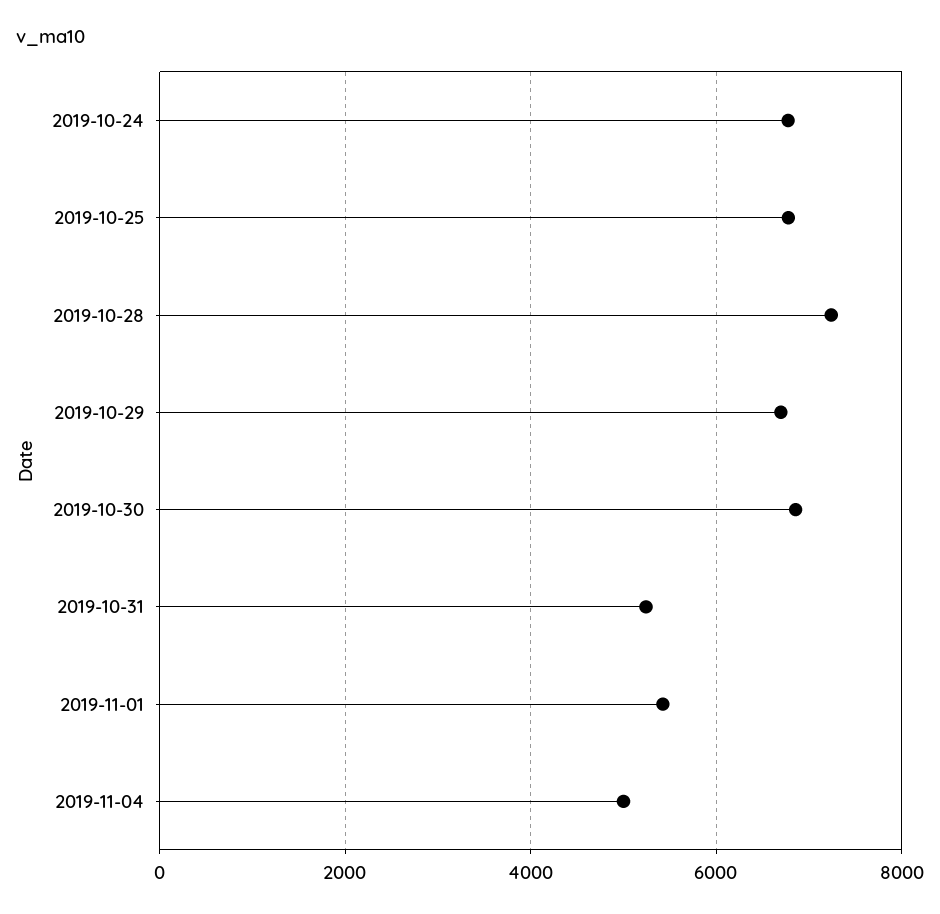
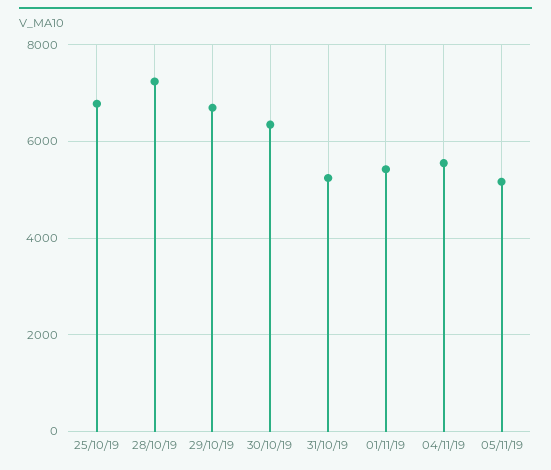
2019-10-24: 6800 -> none
2019-10-30: 6800 -> 6400
2019-11-04: 5000 -> 5600
05/11/19: none -> 5200

